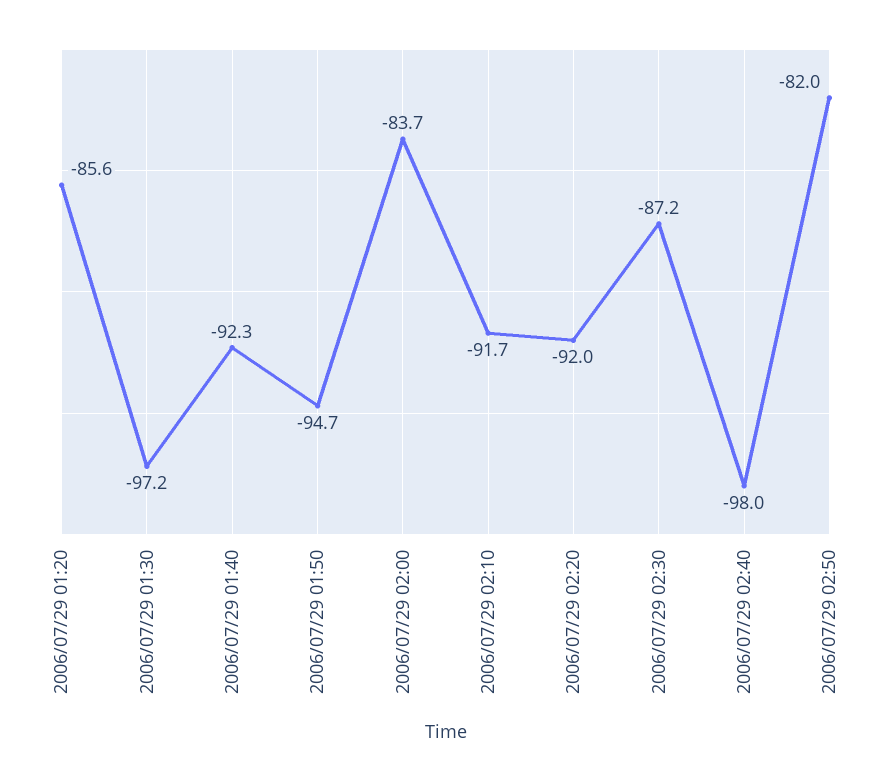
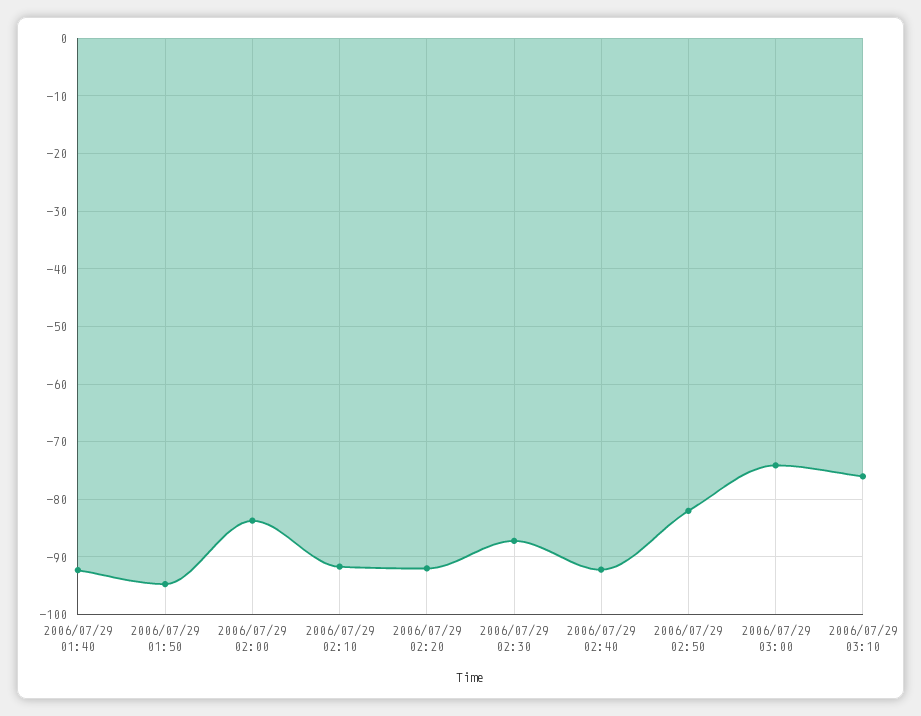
2006/07/29 01:20: -85.6 -> none
2006/07/29 01:30: -97.2 -> none
2006/07/29 02:40: -98 -> -92
2006/07/29 03:00: none -> -74
2006/07/29 03:10: none -> -76

